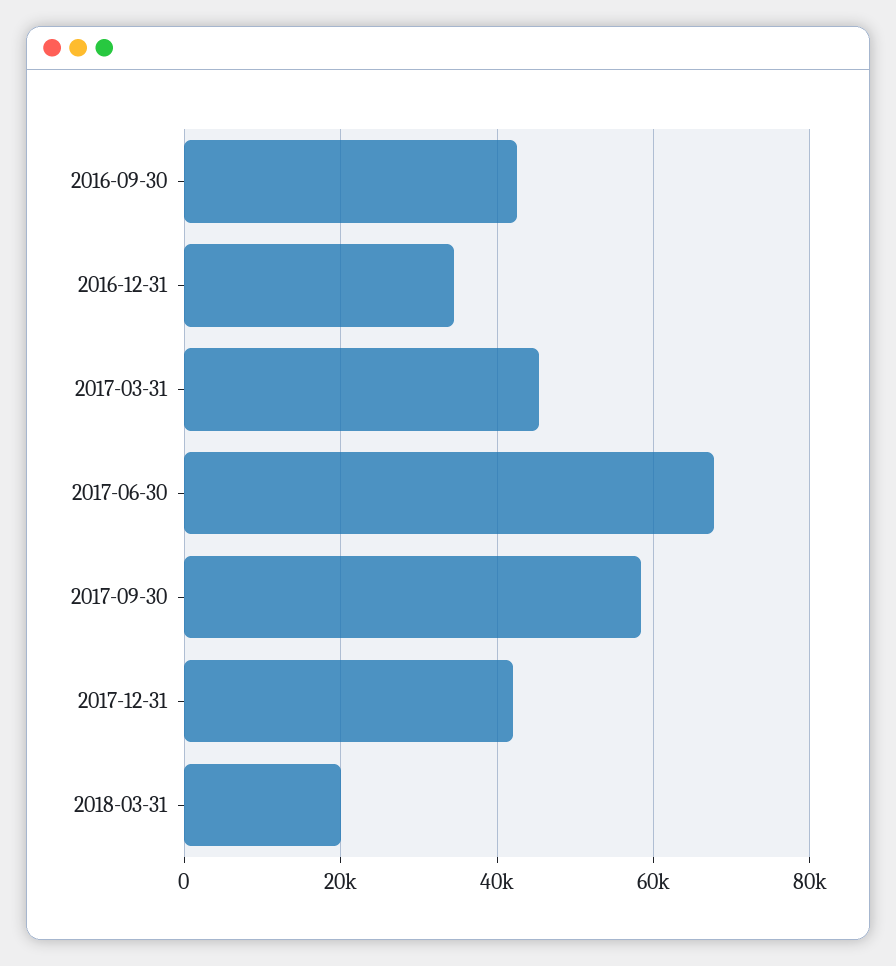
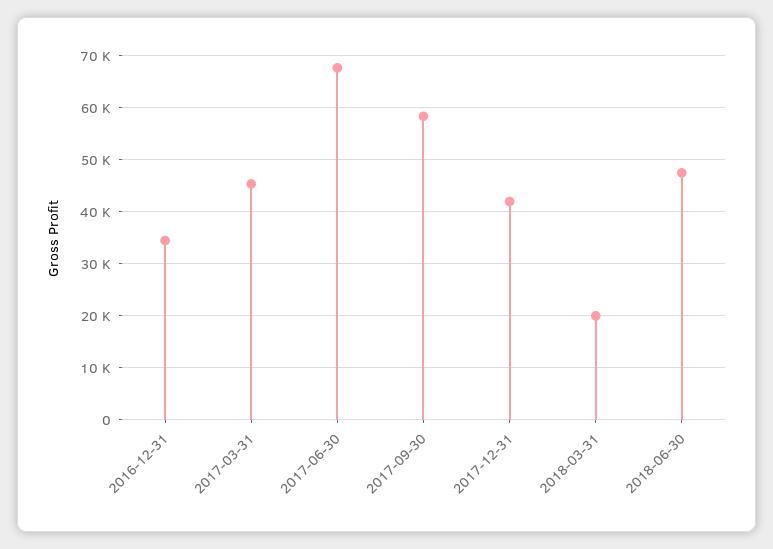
2016-09-30: 42000 -> none
2018-06-30: none -> 48000

